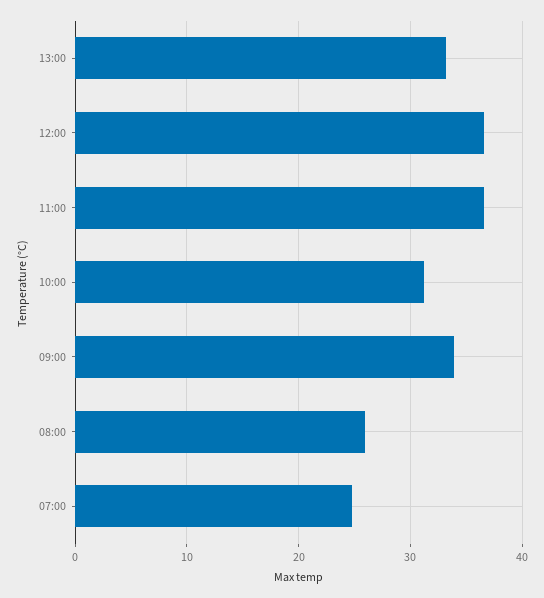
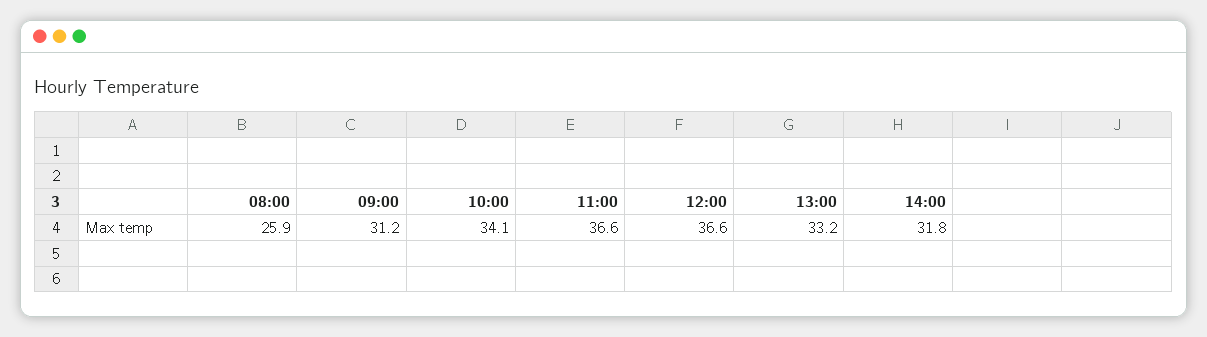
10:00: 31 -> 34.1
09:00: 34 -> 31.2
07:00: 25 -> none
14:00: none -> 31.8

